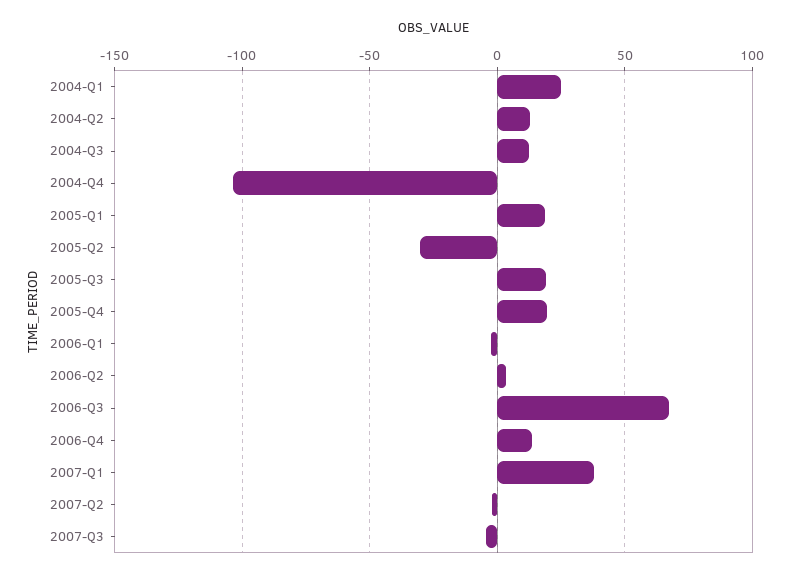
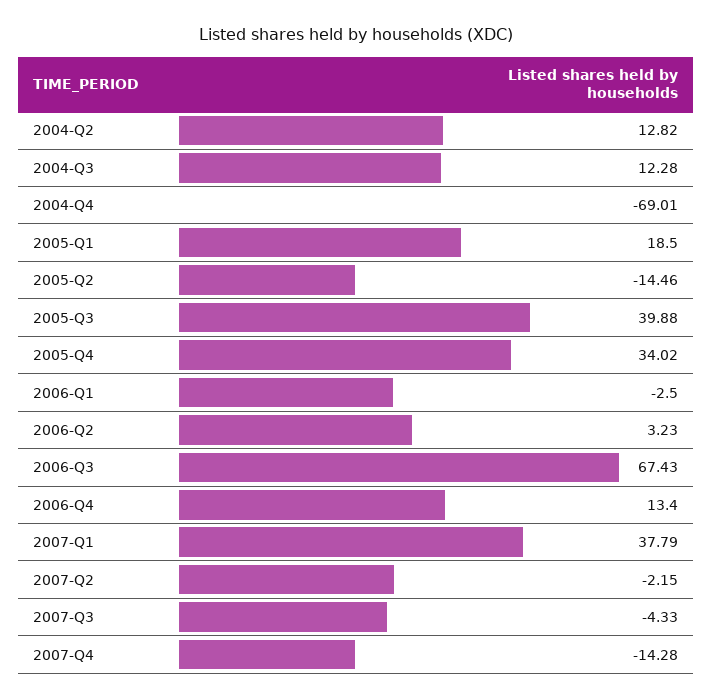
2004-Q1: 25 -> none
2004-Q4: -105 -> -69.01
2005-Q2: -30 -> -14.46
2005-Q3: 20 -> 39.88
2005-Q4: 20 -> 34.02
2007-Q4: none -> -14.28

